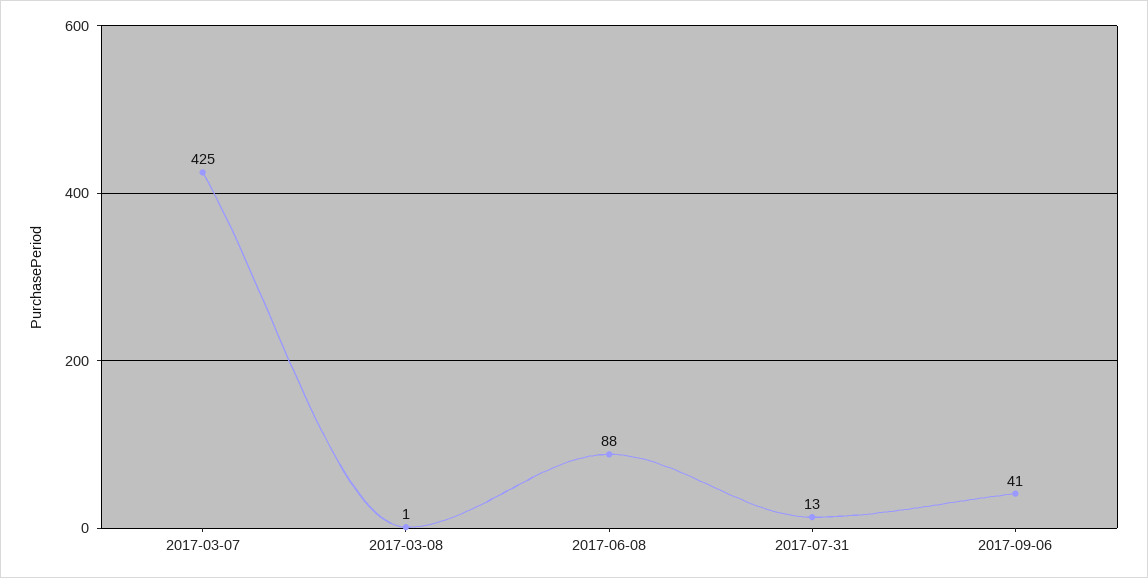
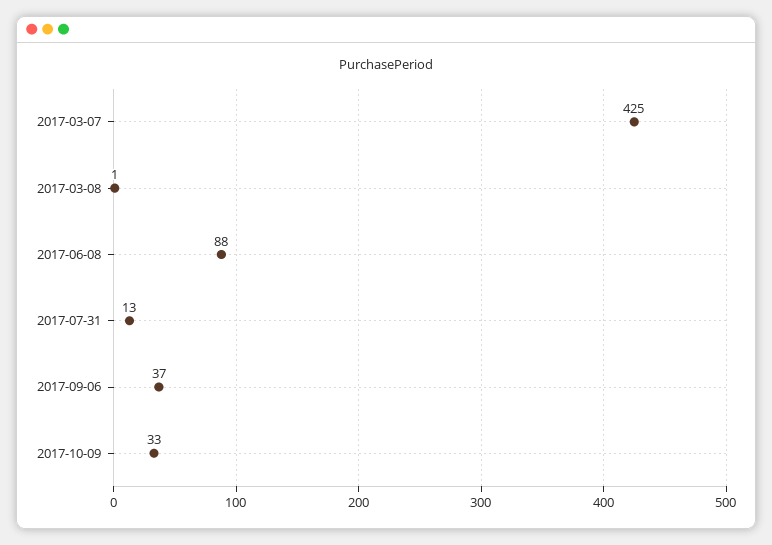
2017-09-06: 41 -> 37
2017-10-09: none -> 33

